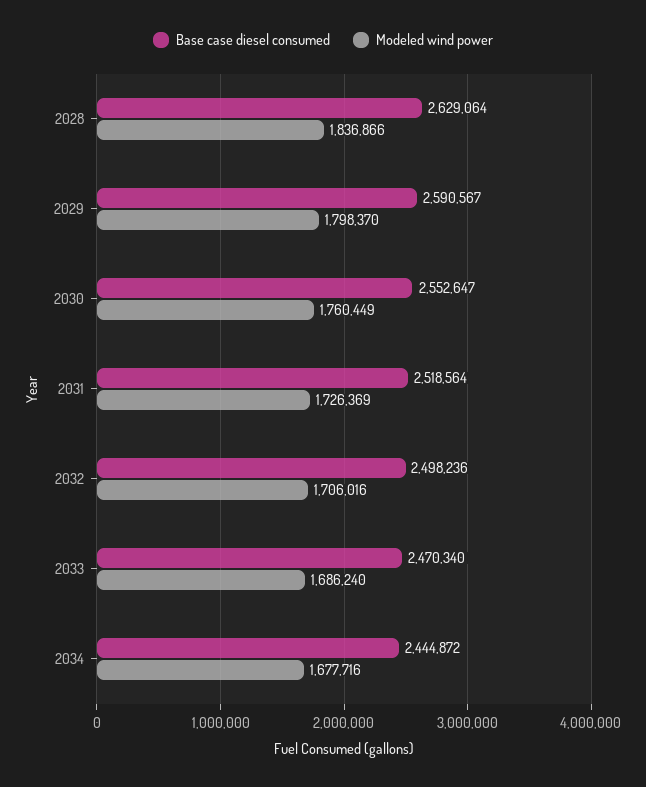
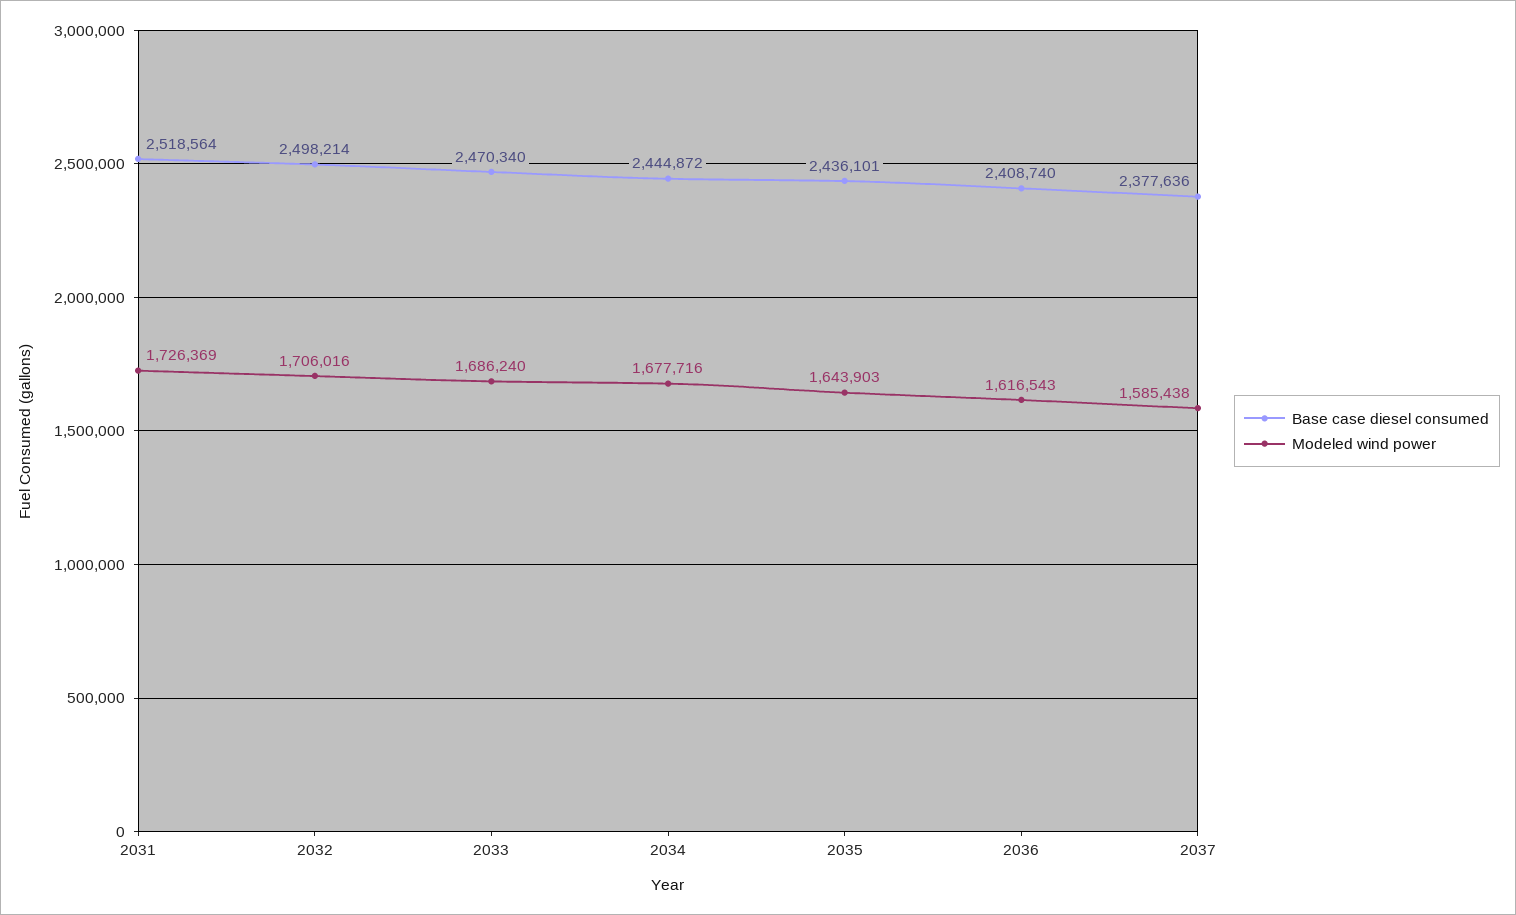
Base case diesel consumed, 2028: 2629064 -> none
Modeled wind power, 2028: 1836866 -> none
Base case diesel consumed, 2029: 2590567 -> none
Modeled wind power, 2029: 1798370 -> none
Base case diesel consumed, 2030: 2552647 -> none
Modeled wind power, 2030: 1760449 -> none
Base case diesel consumed, 2032: 2498236 -> 2498214
Base case diesel consumed, 2035: none -> 2436101
Modeled wind power, 2035: none -> 1643903
Base case diesel consumed, 2036: none -> 2408740
Modeled wind power, 2036: none -> 1616543
Base case diesel consumed, 2037: none -> 2377636
Modeled wind power, 2037: none -> 1585438

